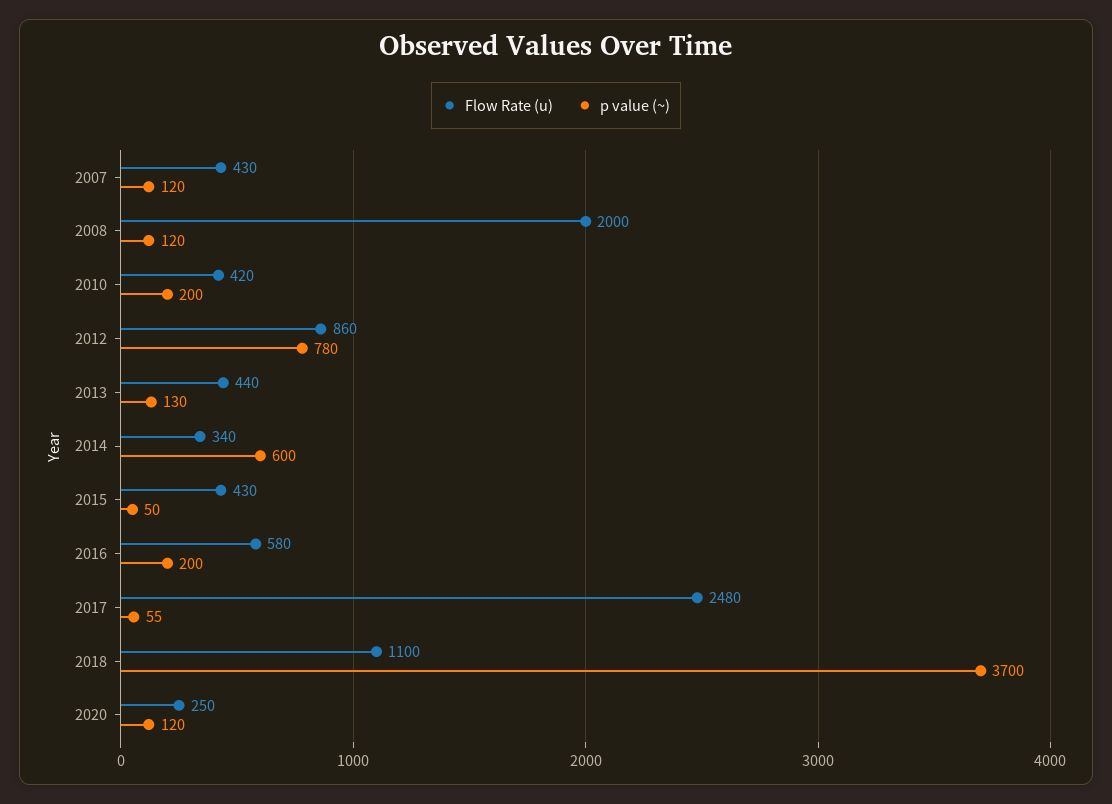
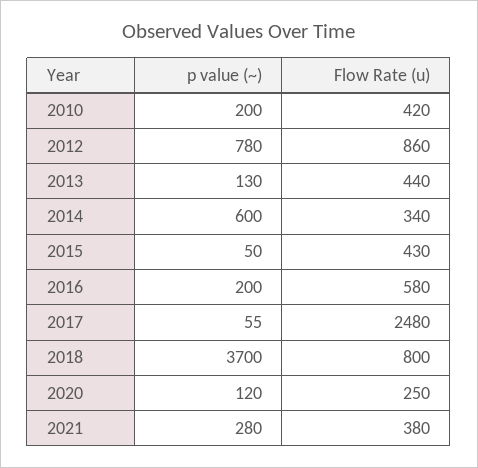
Flow Rate (u), 2007: 430 -> none
p value (~), 2007: 120 -> none
Flow Rate (u), 2008: 2000 -> none
p value (~), 2008: 120 -> none
Flow Rate (u), 2018: 1100 -> 800
p value (~), 2021: none -> 280
Flow Rate (u), 2021: none -> 380

